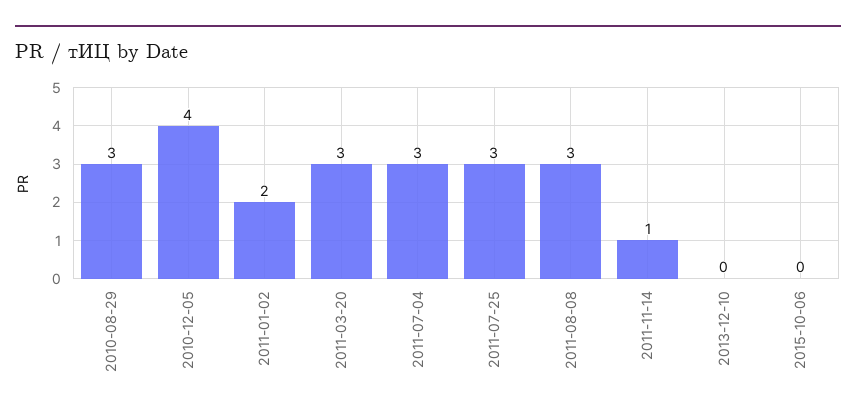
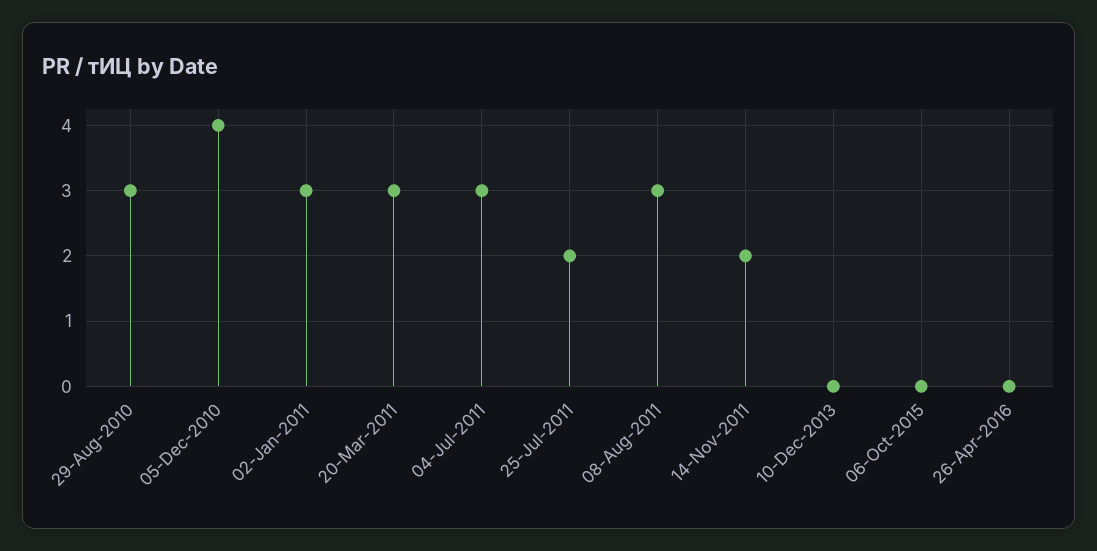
2011-01-02: 2 -> 3
2011-07-25: 3 -> 2
2011-11-14: 1 -> 2
26-Apr-2016: none -> 0

